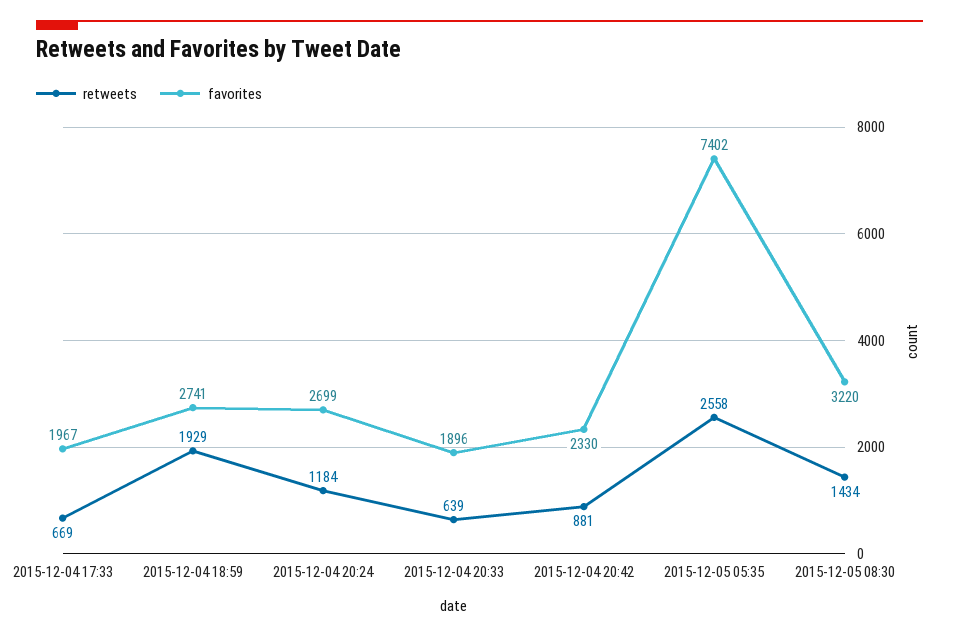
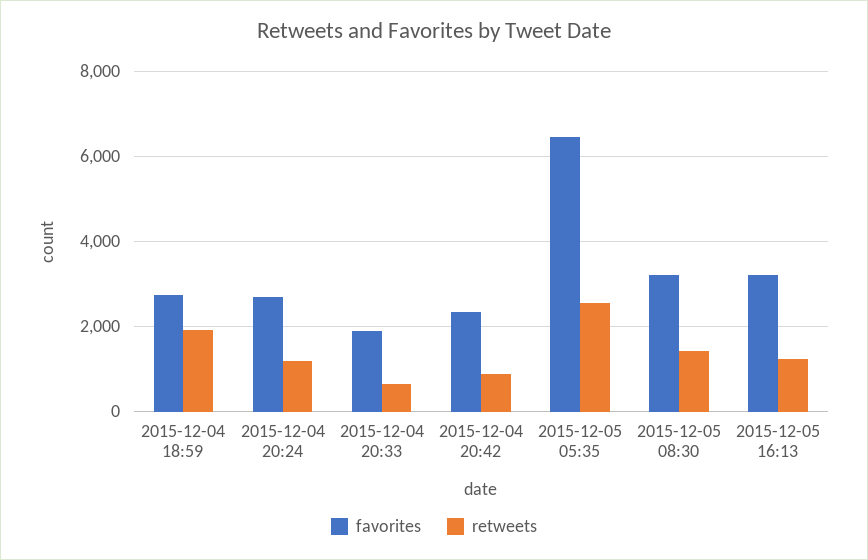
retweets, 2015-12-04 17:33: 669 -> none
favorites, 2015-12-04 17:33: 1967 -> none
favorites, 2015-12-05 05:35: 7402 -> 6400
favorites, 2015-12-05 16:13: none -> 3200
retweets, 2015-12-05 16:13: none -> 1200

